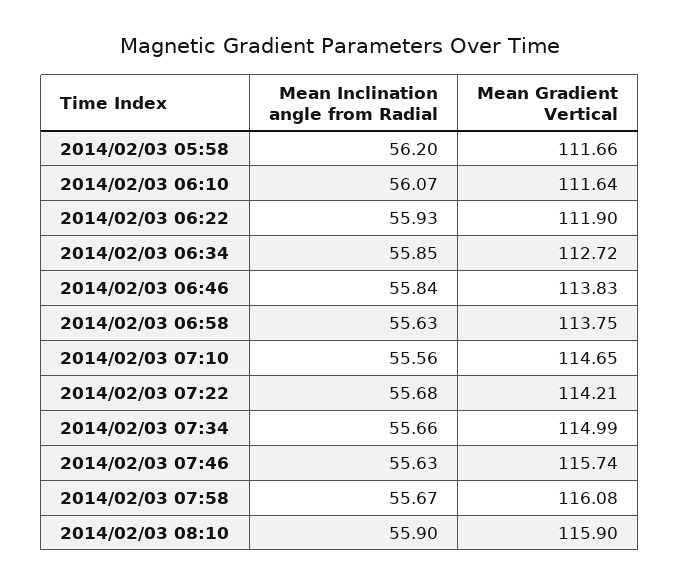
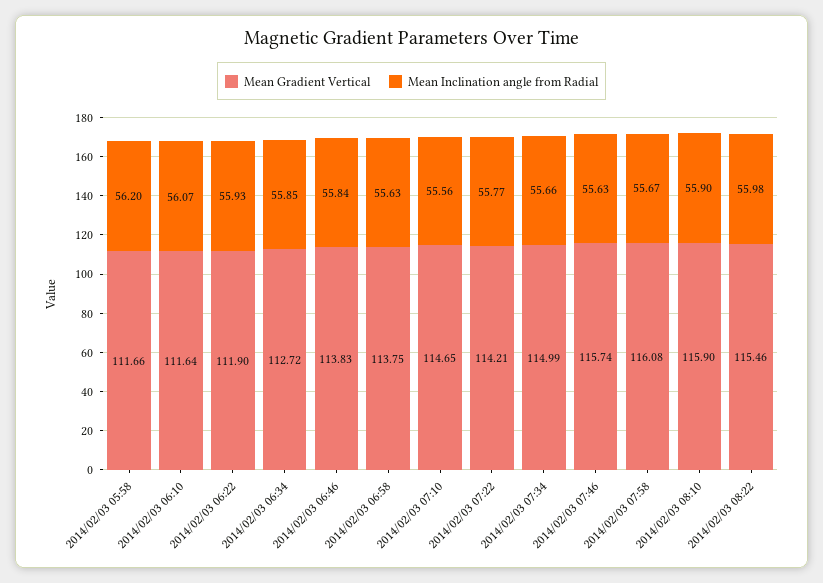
Mean Inclination angle from Radial, 2014/02/03 07:22: 55.68 -> 55.77
Mean Gradient Vertical, 2014/02/03 08:22: none -> 115.46
Mean Inclination angle from Radial, 2014/02/03 08:22: none -> 55.98

